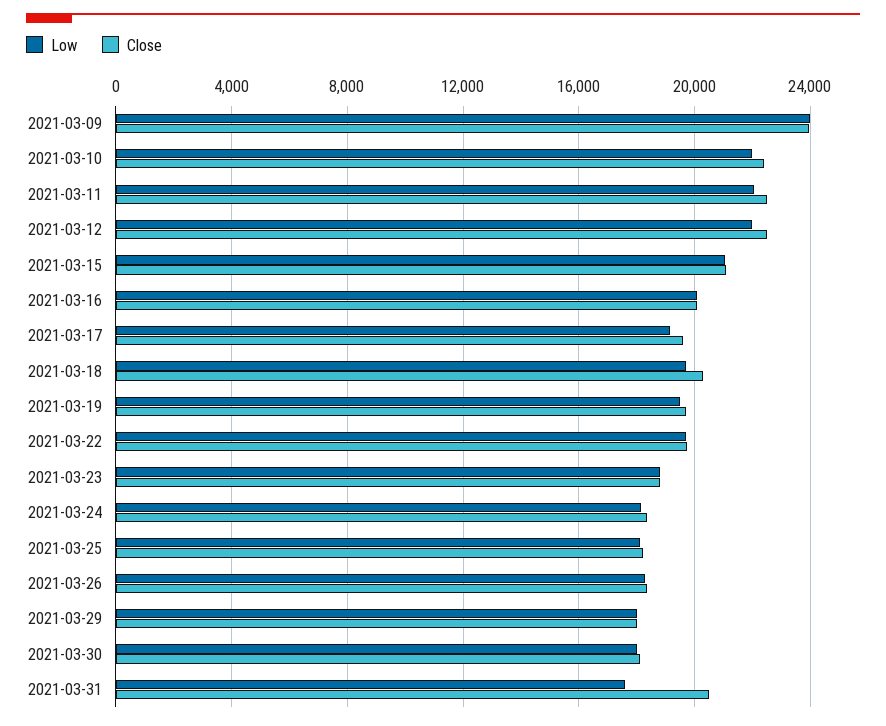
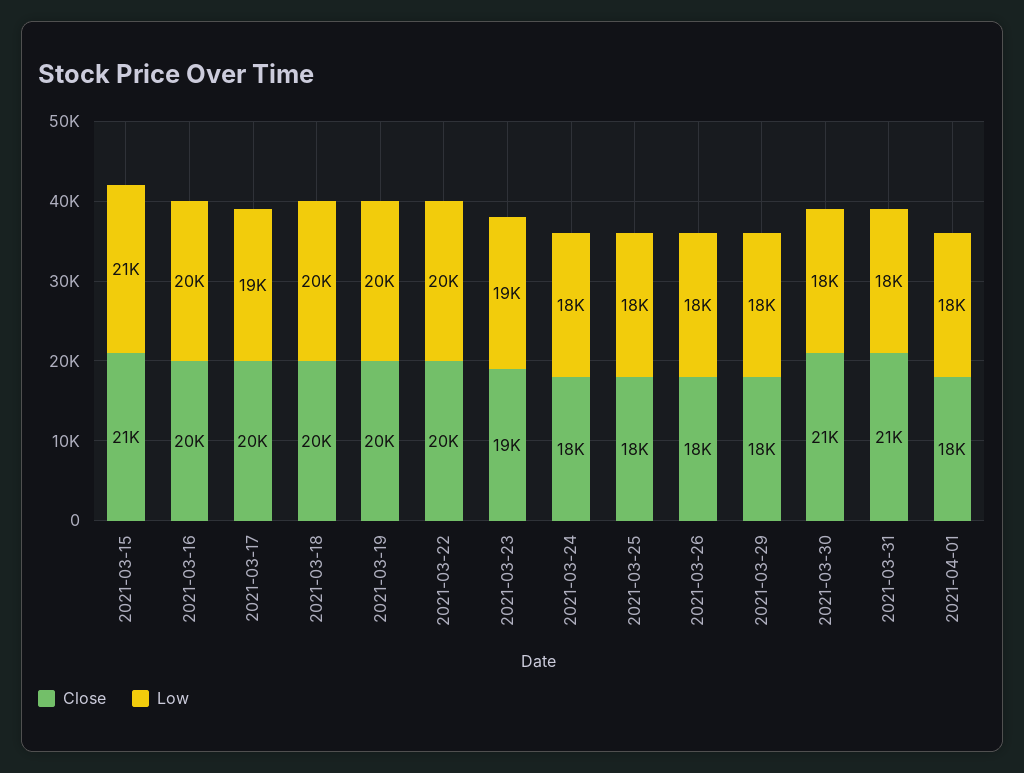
Low, 2021-03-09: 24000 -> none
Close, 2021-03-09: 24000 -> none
Low, 2021-03-10: 22000 -> none
Close, 2021-03-10: 22500 -> none
Low, 2021-03-11: 22000 -> none
Close, 2021-03-11: 22500 -> none
Low, 2021-03-12: 22000 -> none
Close, 2021-03-12: 22500 -> none
Close, 2021-03-30: 18000 -> 21000
Close, 2021-04-01: none -> 18000
Low, 2021-04-01: none -> 18000

